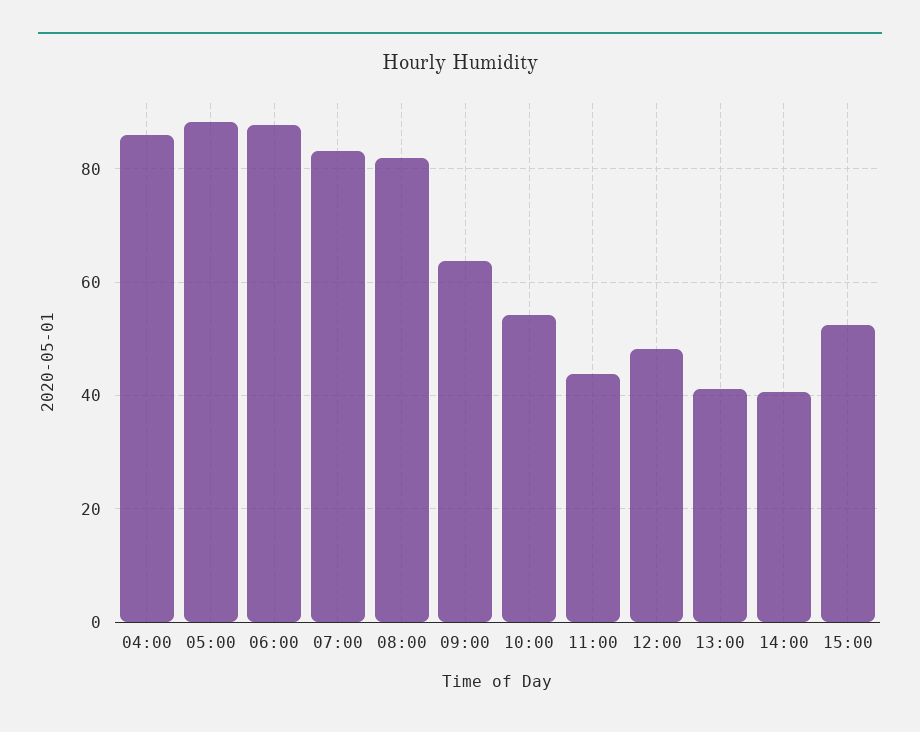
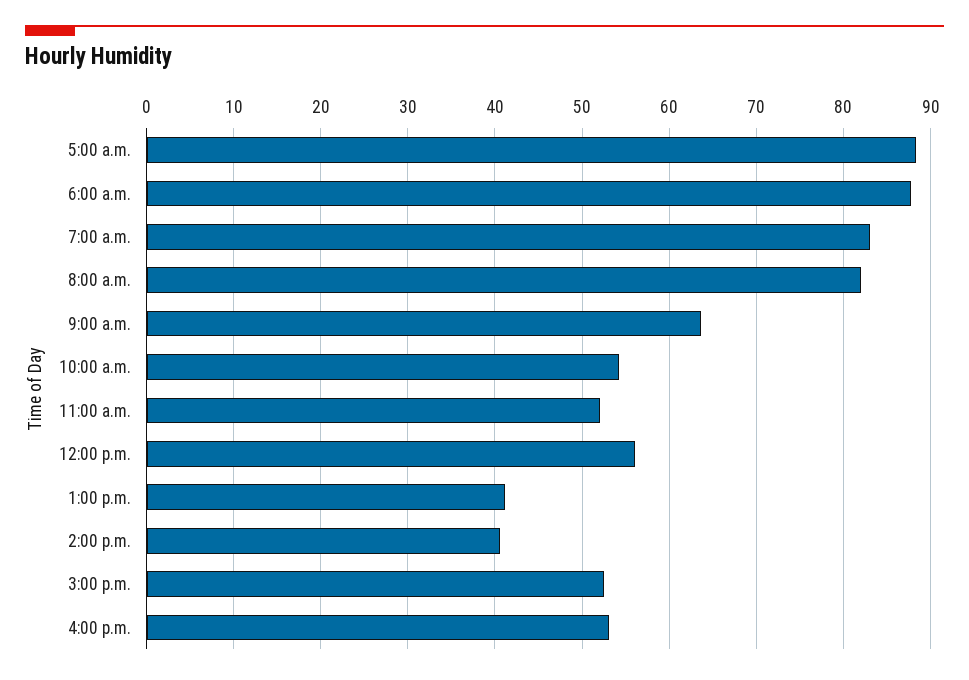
04:00: 86 -> none
11:00: 44 -> 52
12:00: 48 -> 56
4:00 p.m.: none -> 53

